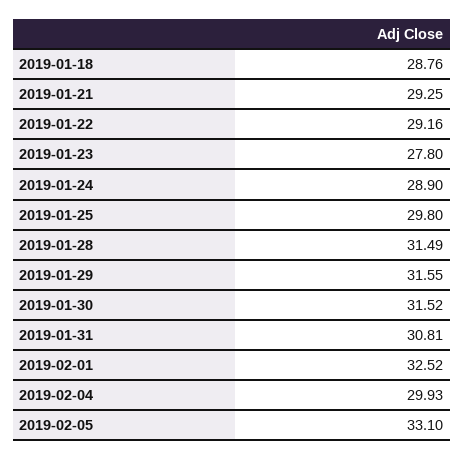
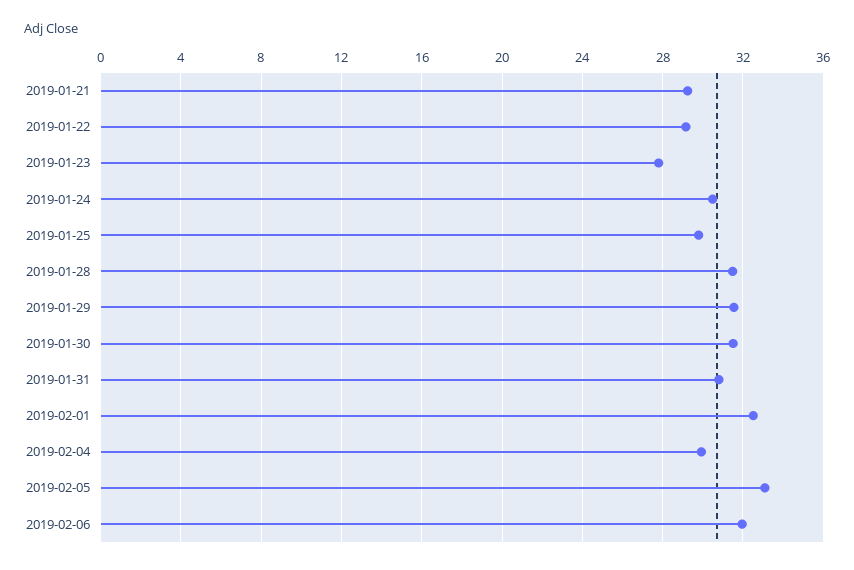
2019-01-18: 28.76 -> none
2019-01-24: 28.9 -> 30.5
2019-02-06: none -> 32

